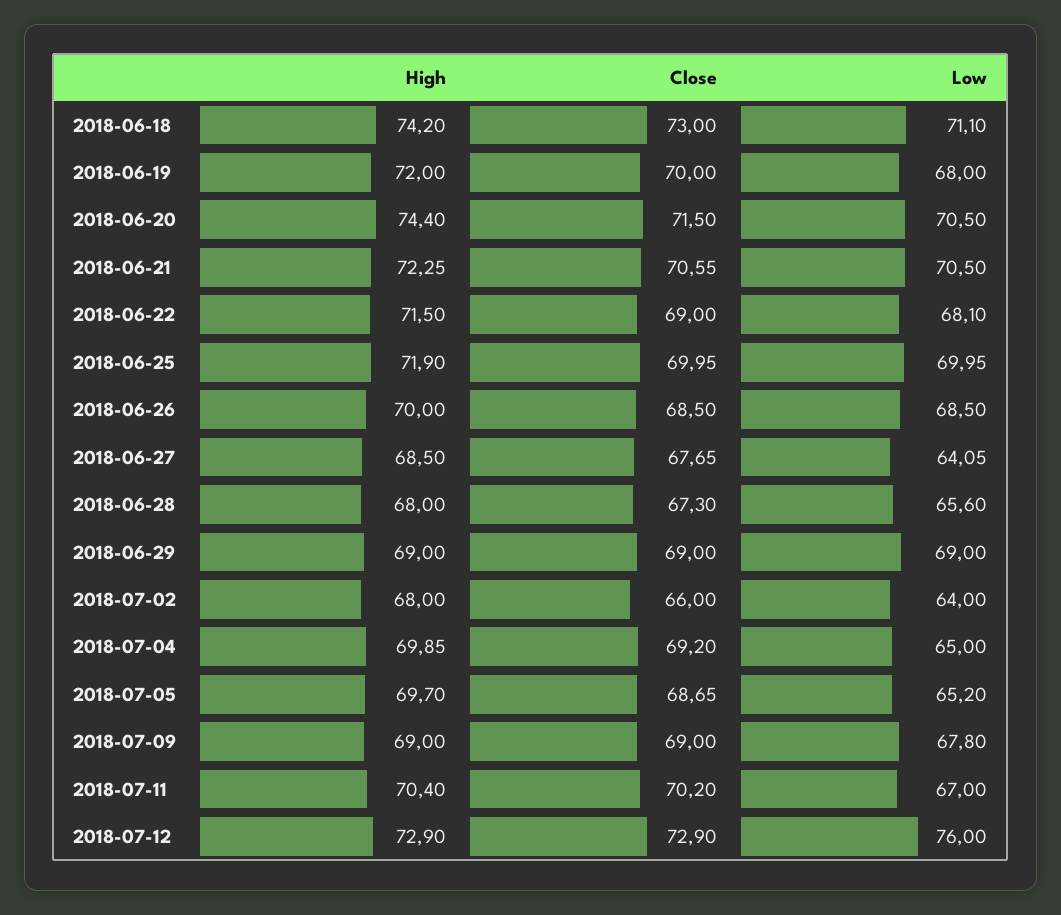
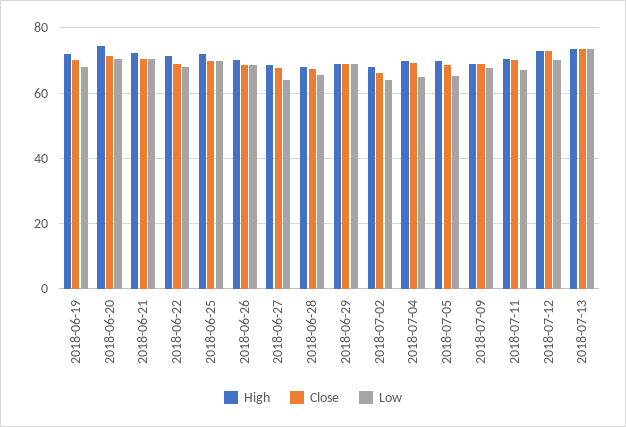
High, 2018-06-18: 74.2 -> none
Close, 2018-06-18: 73 -> none
Low, 2018-06-18: 71.1 -> none
Low, 2018-07-12: 76 -> 70
High, 2018-07-13: none -> 74
Close, 2018-07-13: none -> 74
Low, 2018-07-13: none -> 74

